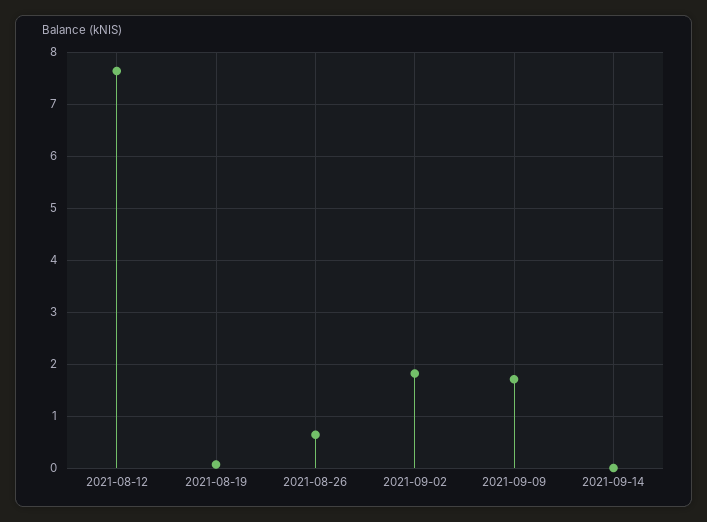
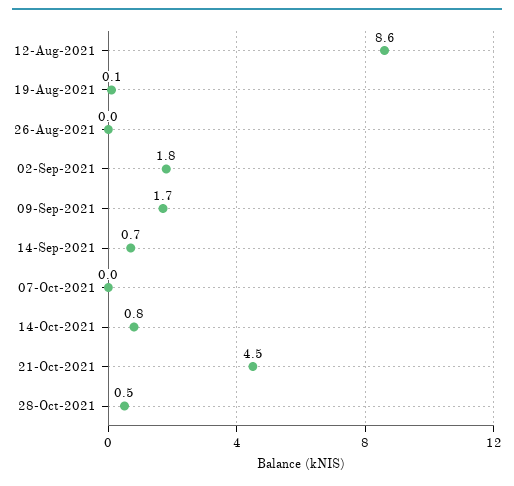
2021-08-12: 7.6 -> 8.6
2021-08-26: 0.6 -> 0
2021-09-14: 0 -> 0.7
07-Oct-2021: none -> 0
14-Oct-2021: none -> 0.8
21-Oct-2021: none -> 4.5
28-Oct-2021: none -> 0.5

